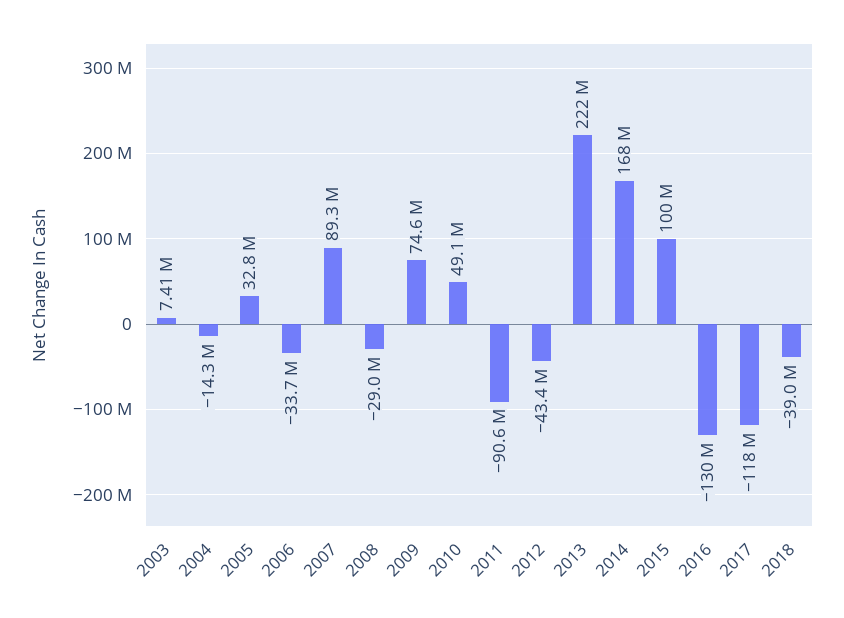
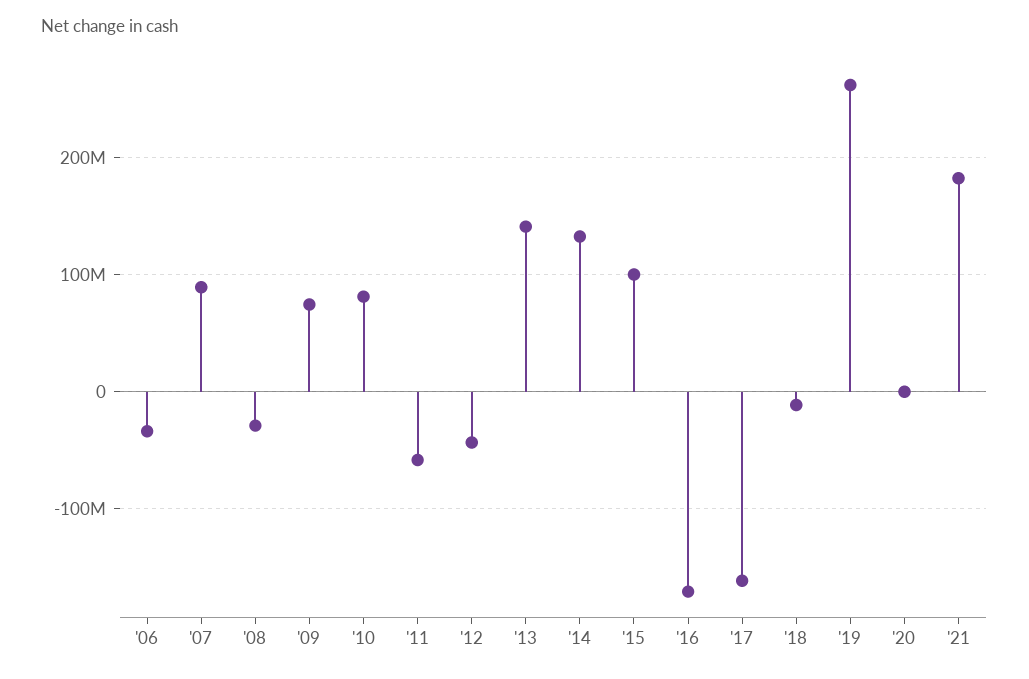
2003: 7410000 -> none
2004: -14300000 -> none
2005: 32800000 -> none
2010: 49100000 -> 80000000
2011: -90600000 -> -60000000
2013: 222000000 -> 140000000
2014: 168000000 -> 130000000
2016: -130000000 -> -170000000
2017: -118000000 -> -160000000
2018: -39000000 -> -10000000
'19: none -> 260000000
'20: none -> 0
'21: none -> 180000000

